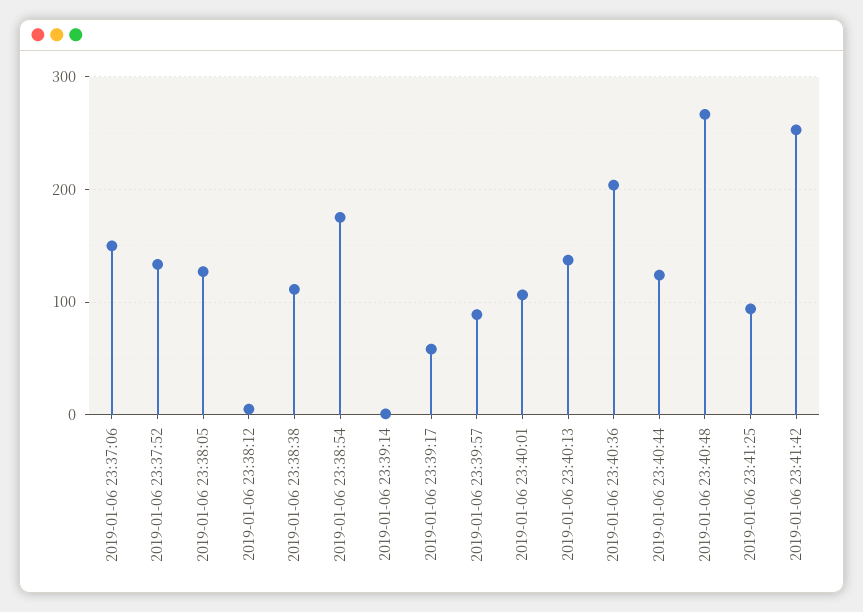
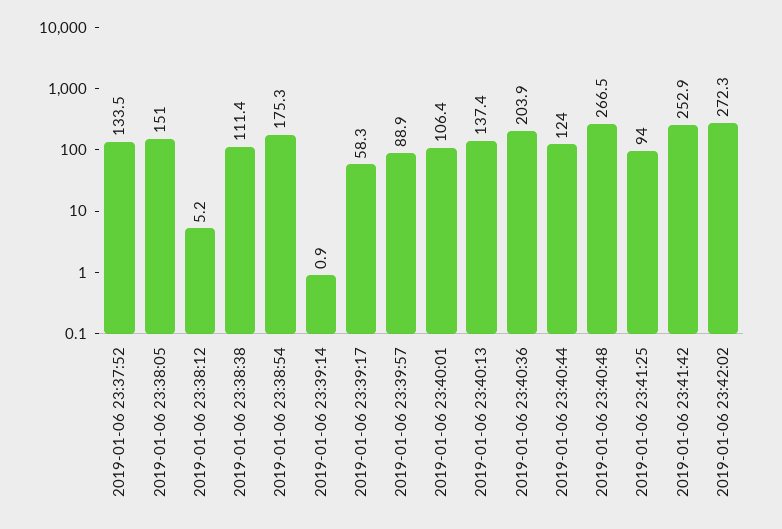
2019-01-06 23:37:06: 150 -> none
2019-01-06 23:38:05: 130 -> 151
2019-01-06 23:42:02: none -> 272.3

